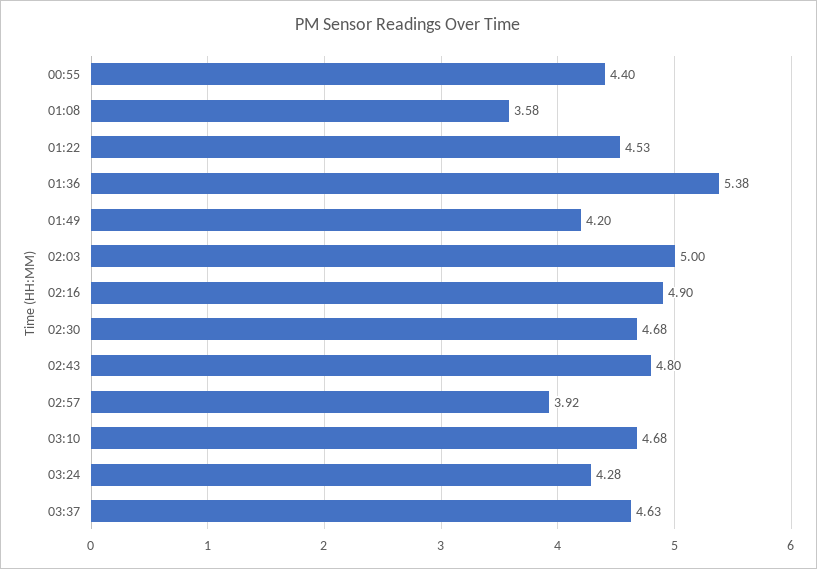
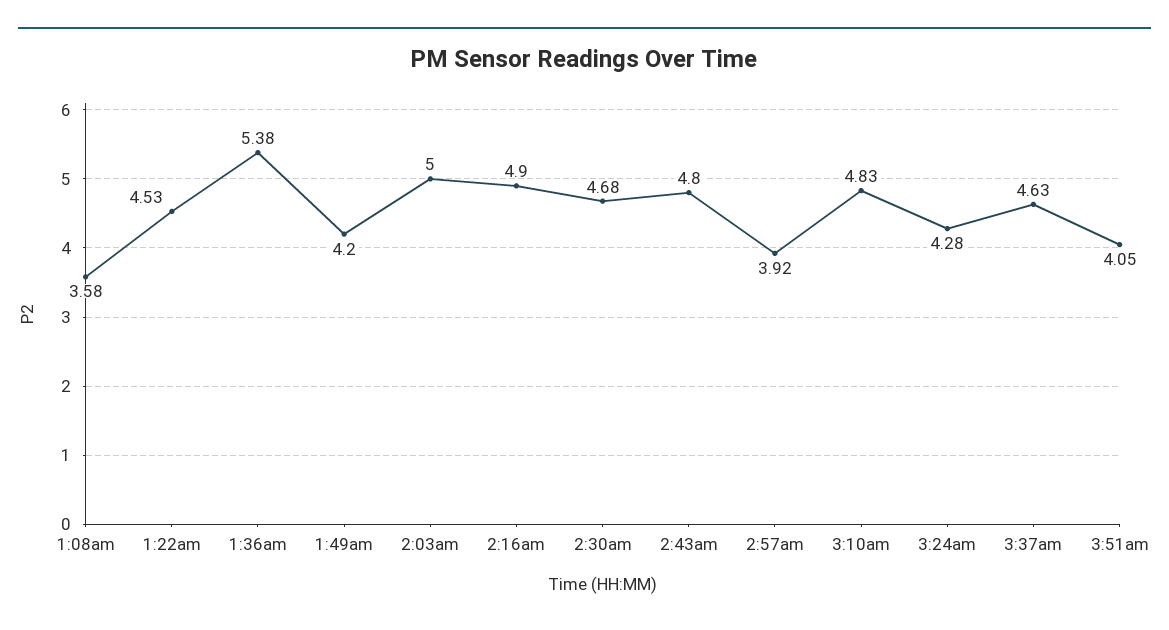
00:55: 4.4 -> none
03:10: 4.68 -> 4.83
3:51am: none -> 4.05

